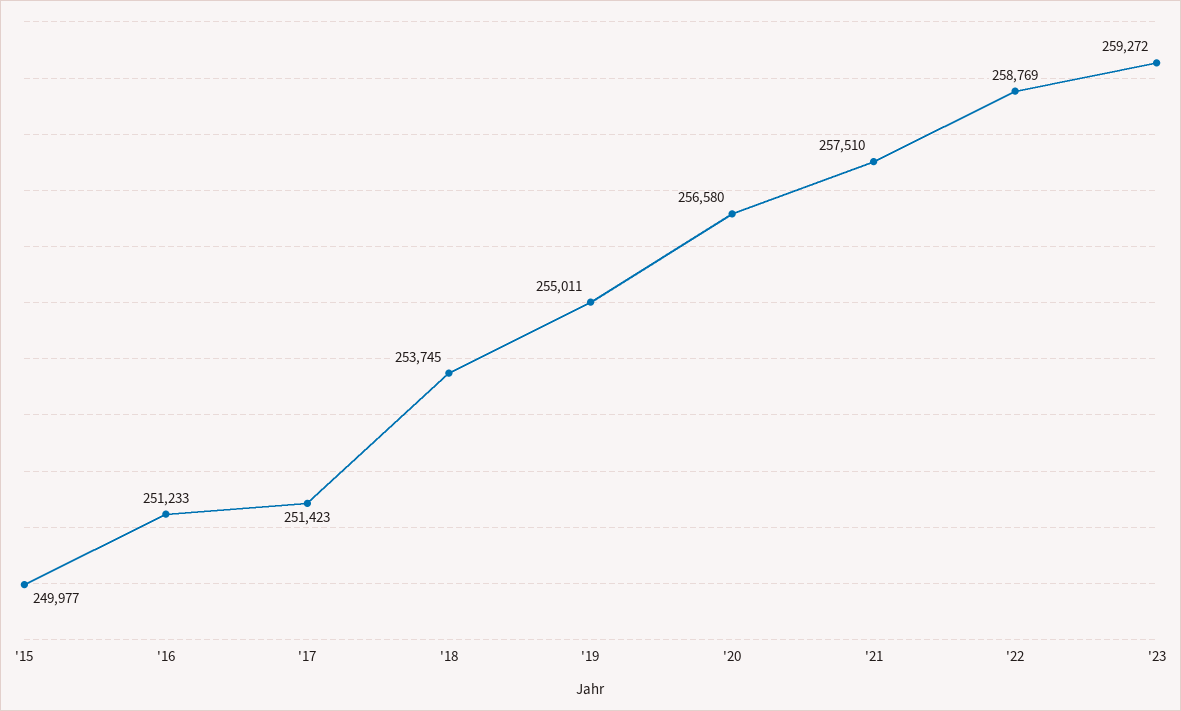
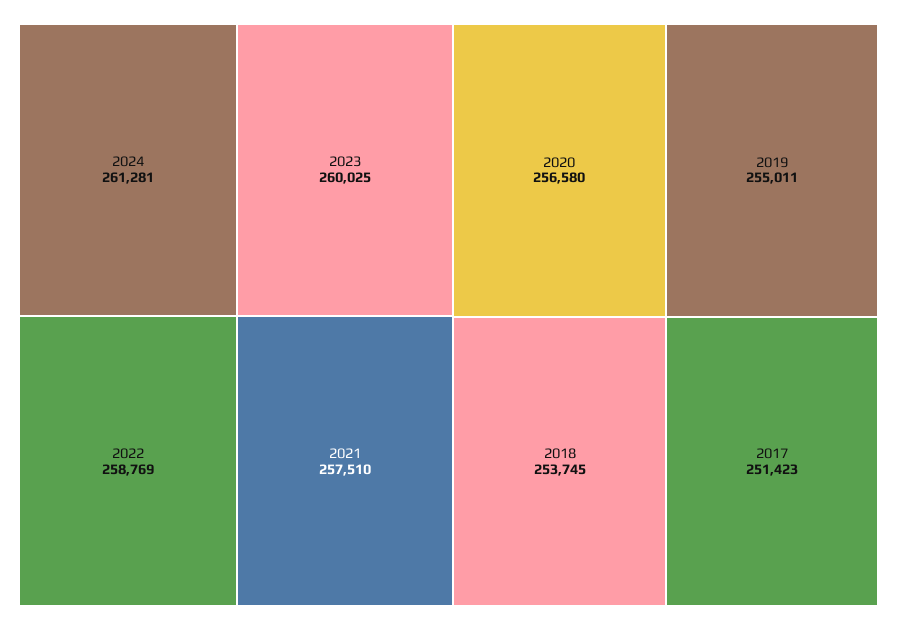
'15: 249977 -> none
'16: 251233 -> none
'23: 259272 -> 260025
2024: none -> 261281

